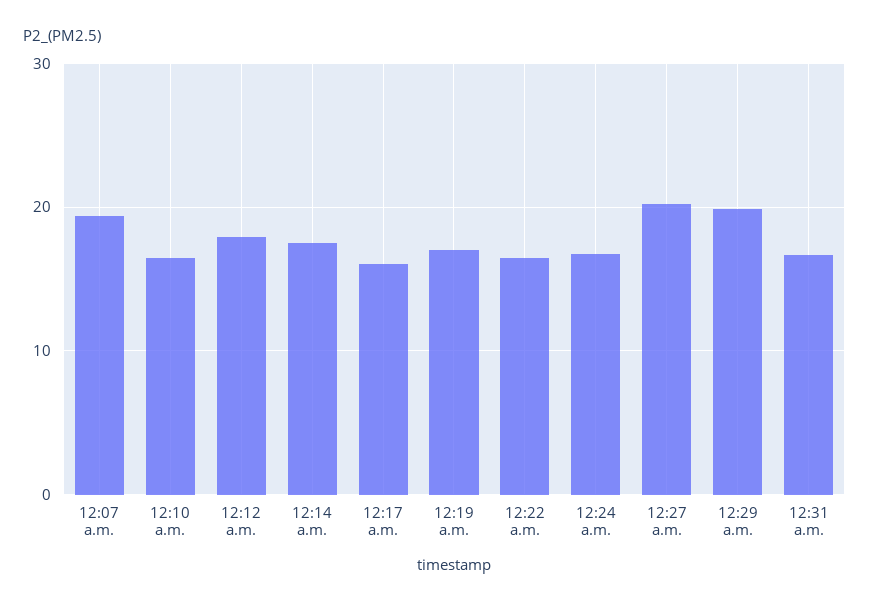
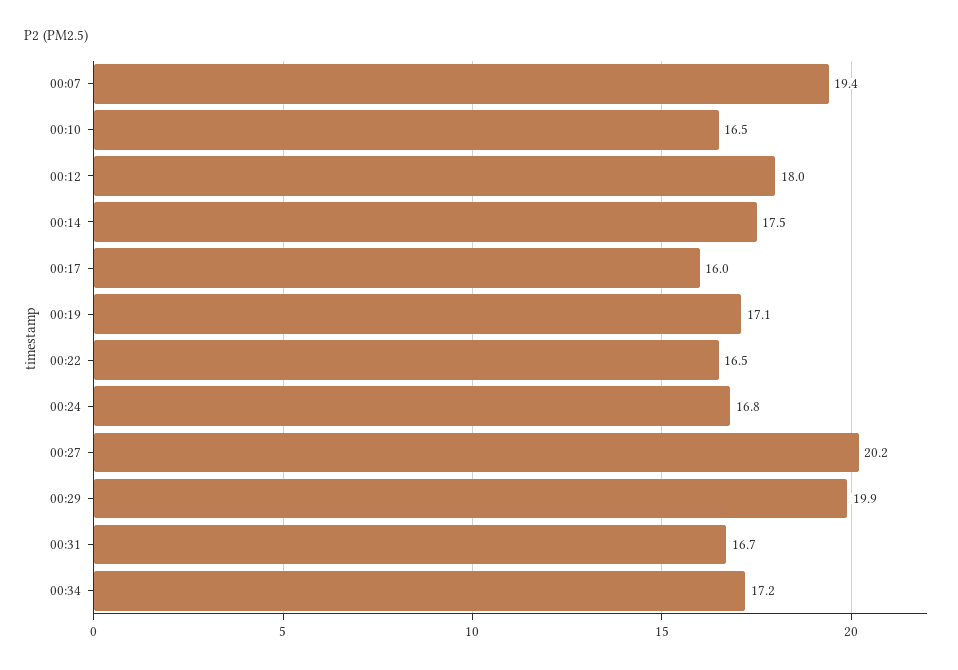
00:34: none -> 17.2

